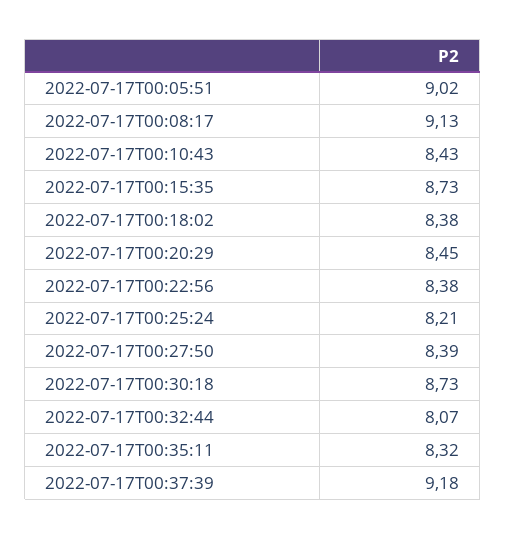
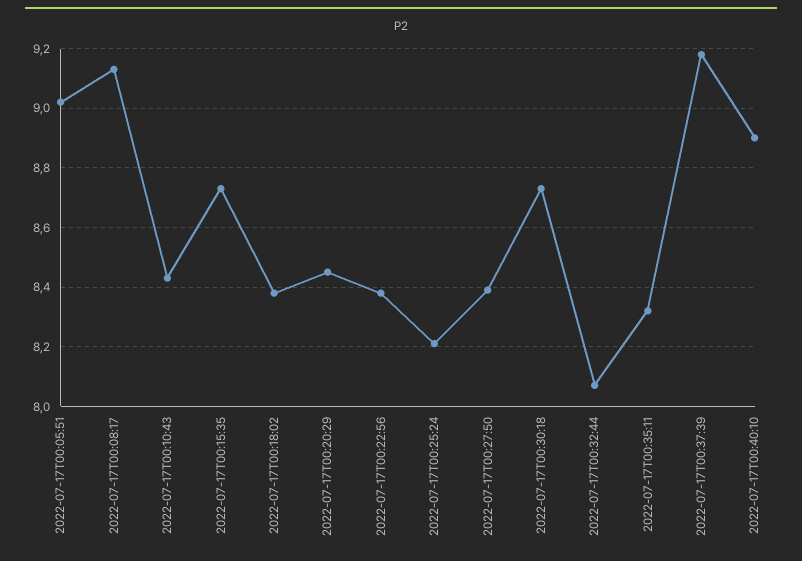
2022-07-17T00:40:10: none -> 8.9

